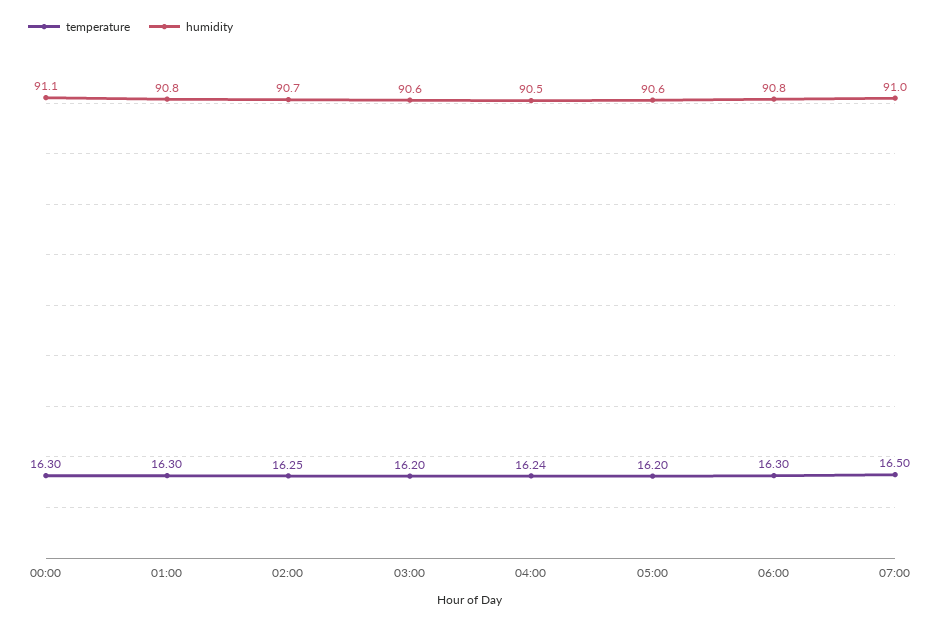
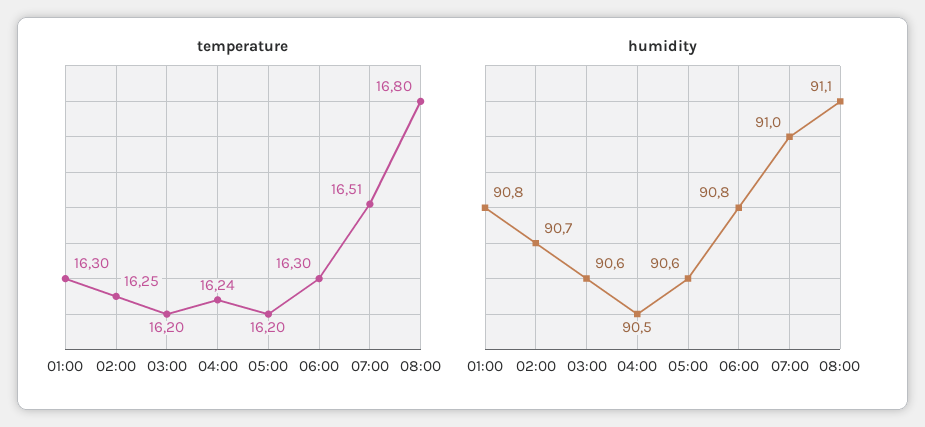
temperature, 00:00: 16.3 -> none
humidity, 00:00: 91.1 -> none
temperature, 07:00: 16.5 -> 16.51
temperature, 08:00: none -> 16.8
humidity, 08:00: none -> 91.1

